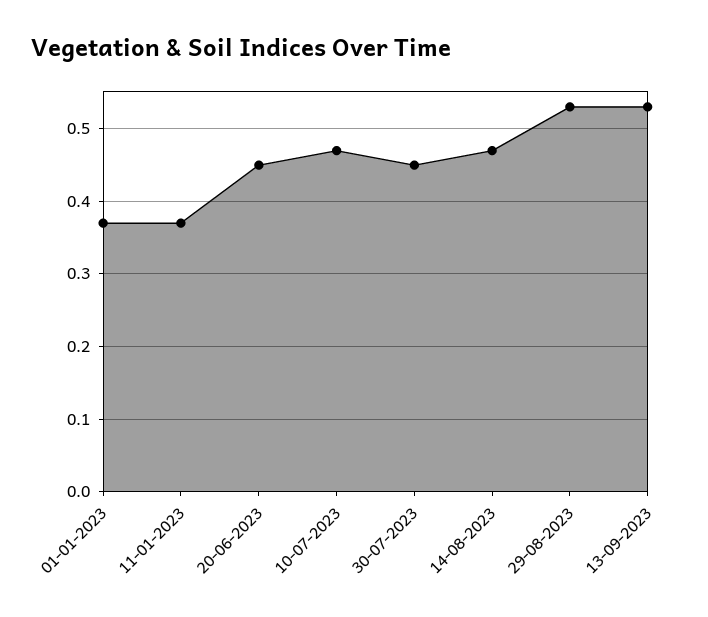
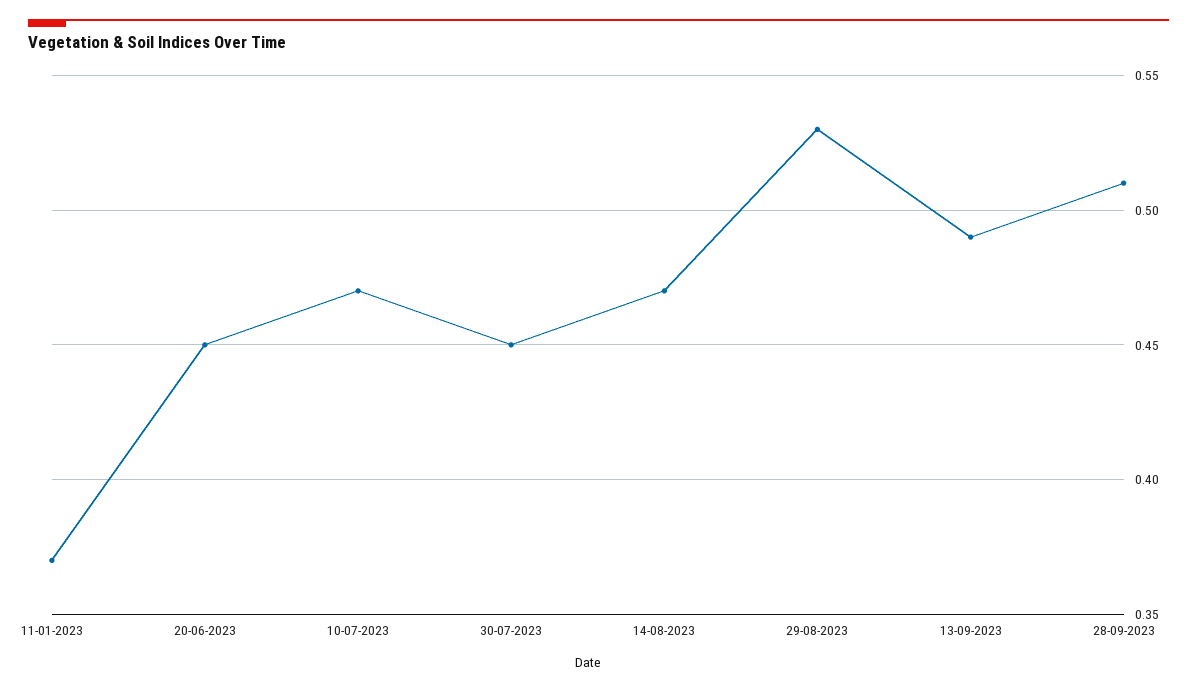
01-01-2023: 0.37 -> none
13-09-2023: 0.53 -> 0.49
28-09-2023: none -> 0.51

